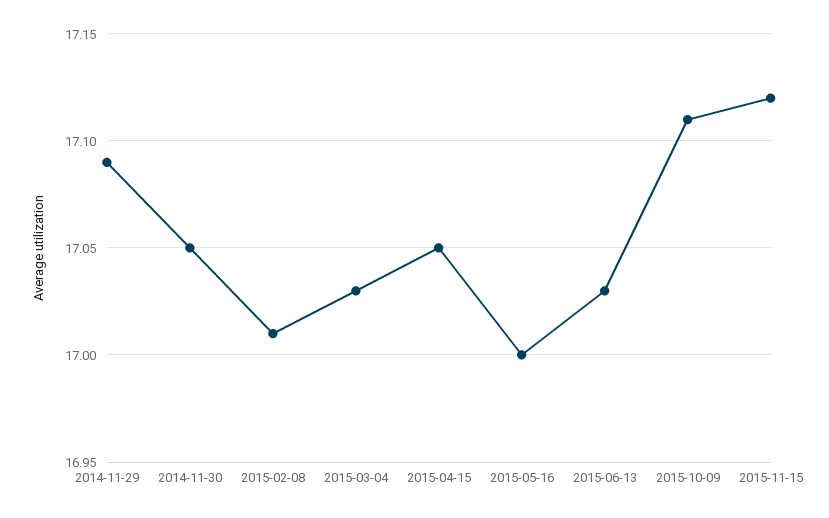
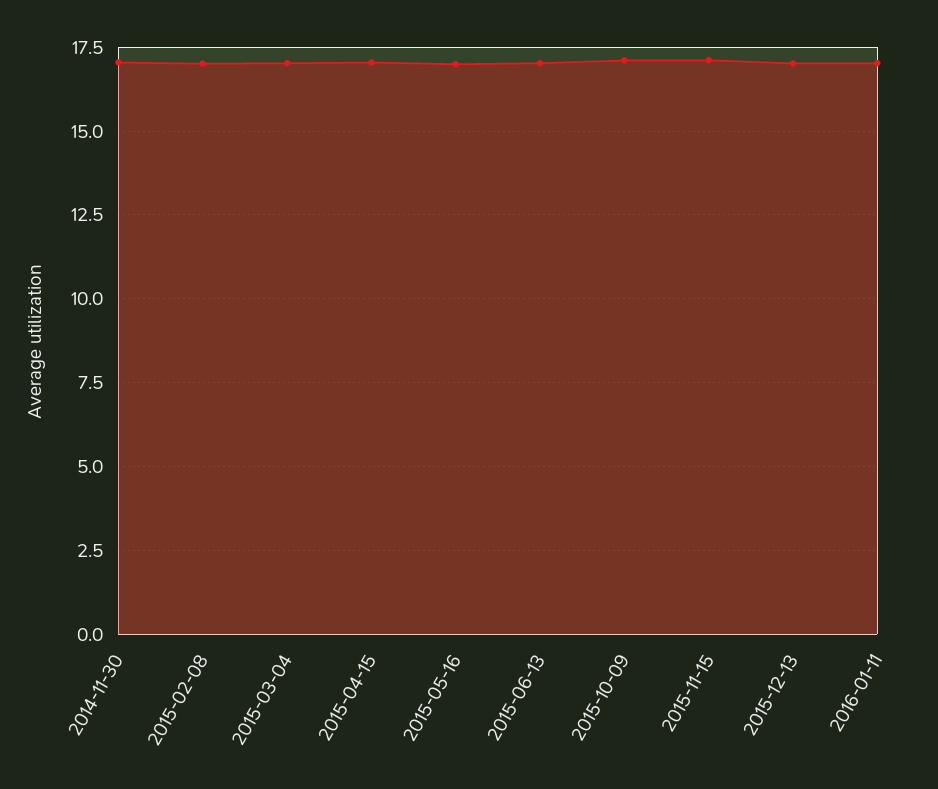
2014-11-29: 17.09 -> none
2015-12-13: none -> 17
2016-01-11: none -> 17

